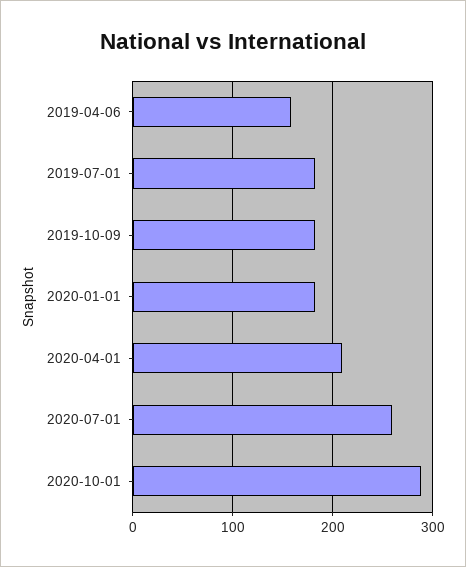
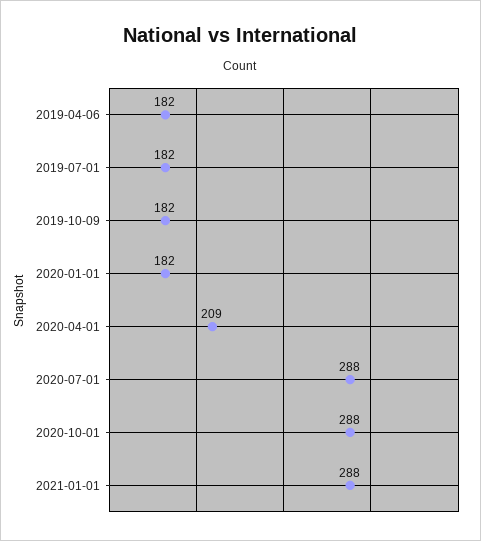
2019-04-06: 160 -> 182
2020-07-01: 260 -> 288
2021-01-01: none -> 288

